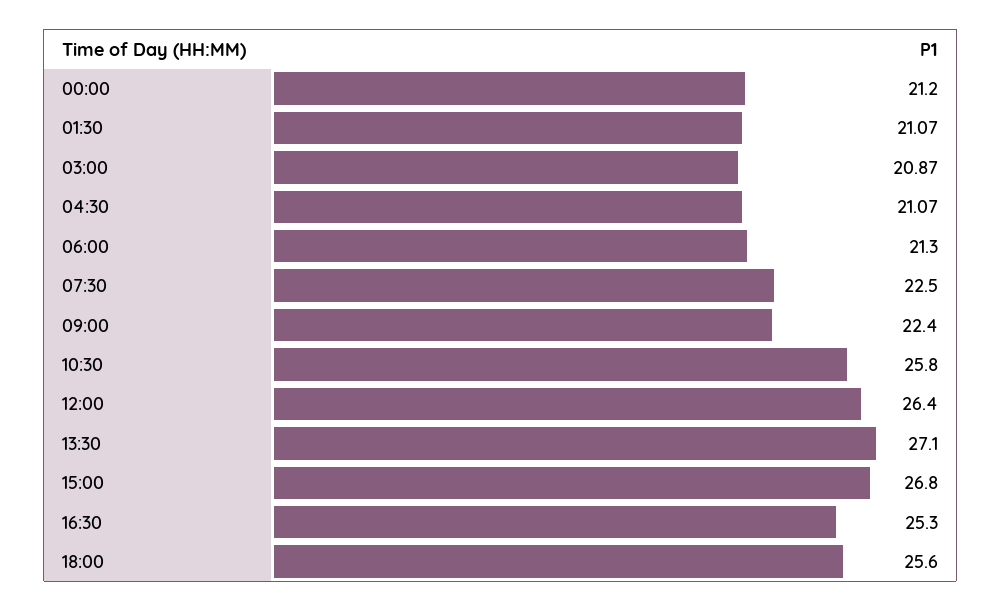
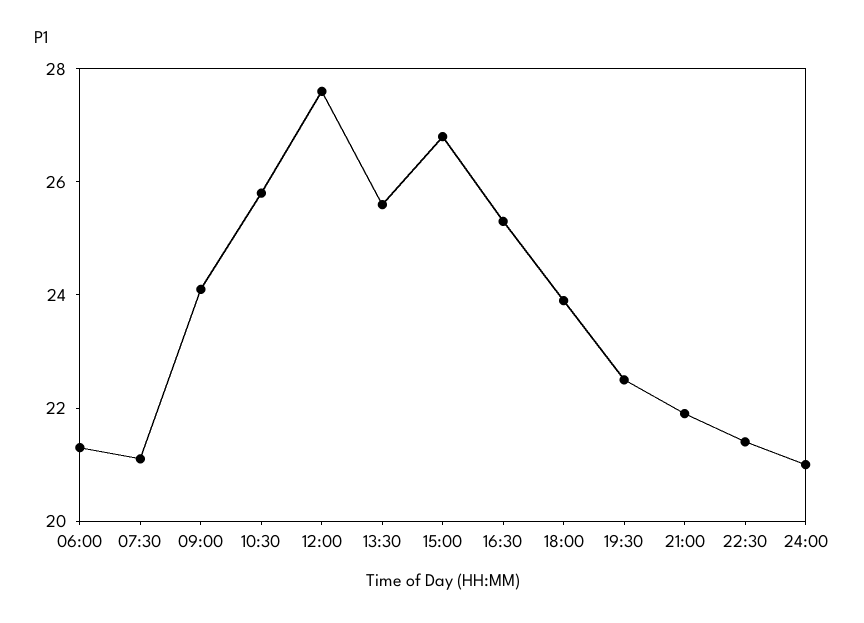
00:00: 21.2 -> none
01:30: 21.07 -> none
03:00: 20.87 -> none
04:30: 21.07 -> none
07:30: 22.5 -> 21
09:00: 22.4 -> 24
12:00: 26.4 -> 27.5
13:30: 27.1 -> 25.5
18:00: 25.6 -> 24
19:30: none -> 22.5
21:00: none -> 22
22:30: none -> 21.5
24:00: none -> 21

